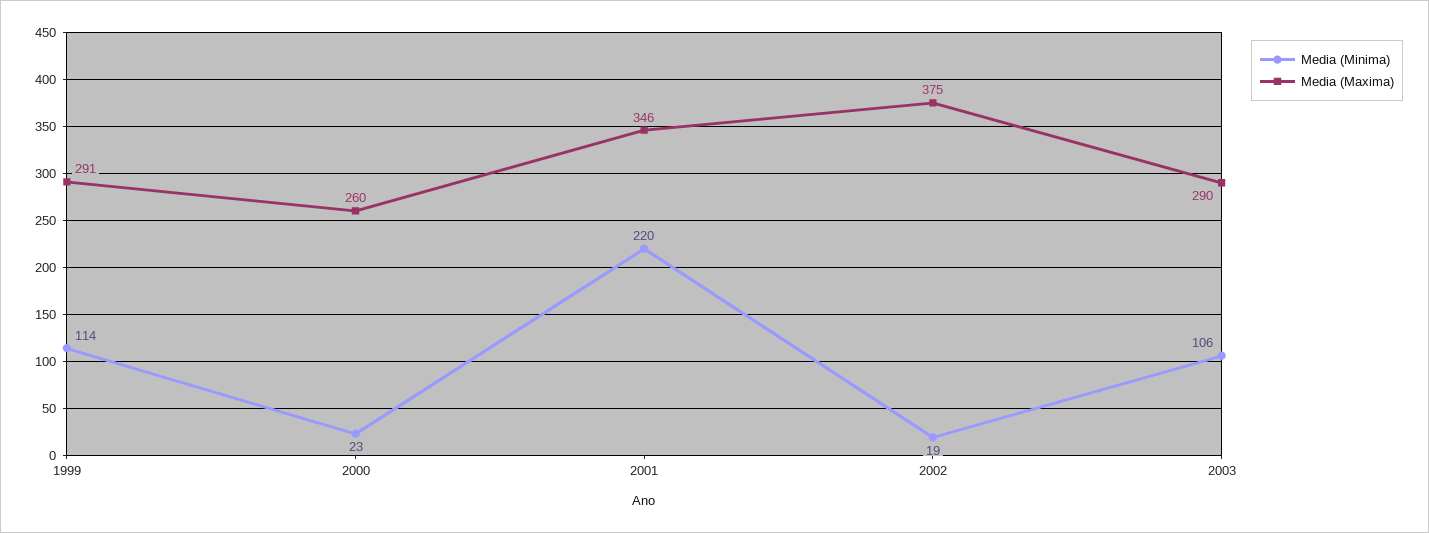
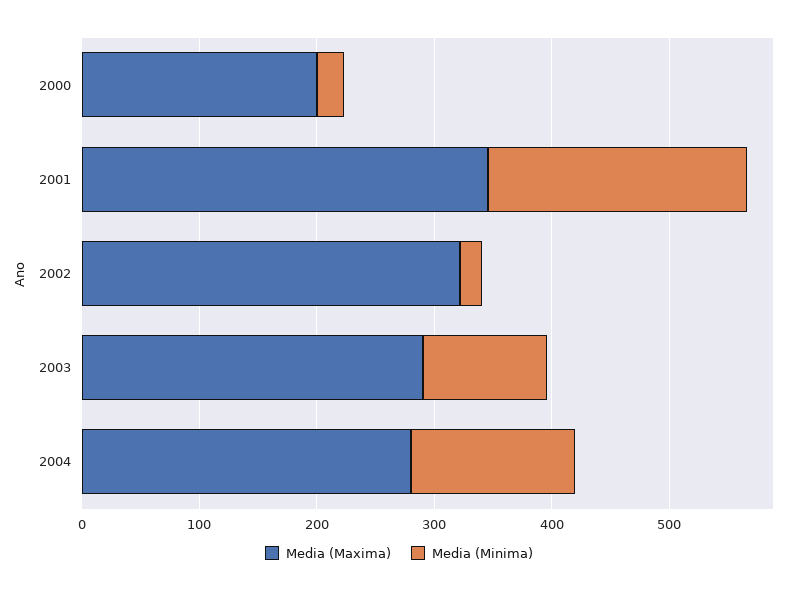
Media (Minima), 1999: 114 -> none
Media (Maxima), 1999: 291 -> none
Media (Maxima), 2000: 260 -> 200
Media (Maxima), 2002: 375 -> 320
Media (Maxima), 2004: none -> 280
Media (Minima), 2004: none -> 140

